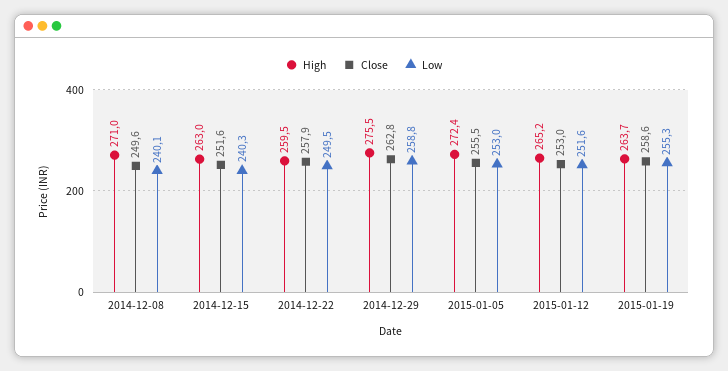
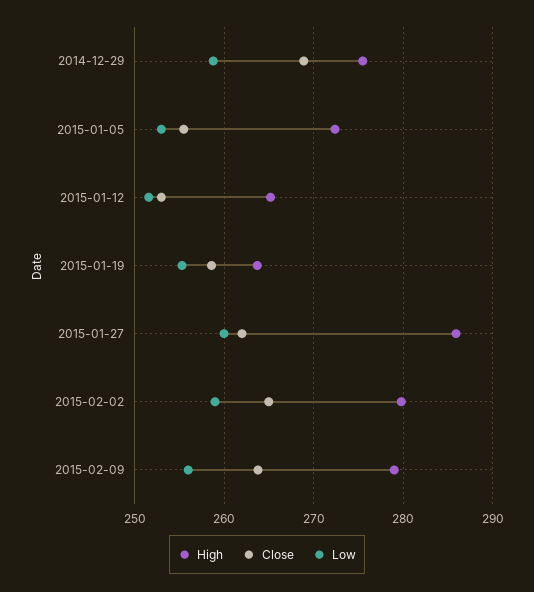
High, 2014-12-08: 271 -> none
Close, 2014-12-08: 249.6 -> none
Low, 2014-12-08: 240.1 -> none
High, 2014-12-15: 263 -> none
Close, 2014-12-15: 251.6 -> none
Low, 2014-12-15: 240.3 -> none
High, 2014-12-22: 259.5 -> none
Close, 2014-12-22: 257.9 -> none
Low, 2014-12-22: 249.5 -> none
Close, 2014-12-29: 262.8 -> 269
High, 2015-01-27: none -> 286
Close, 2015-01-27: none -> 262
Low, 2015-01-27: none -> 260
High, 2015-02-02: none -> 280
Close, 2015-02-02: none -> 265
Low, 2015-02-02: none -> 259
High, 2015-02-09: none -> 279
Close, 2015-02-09: none -> 264
Low, 2015-02-09: none -> 256

